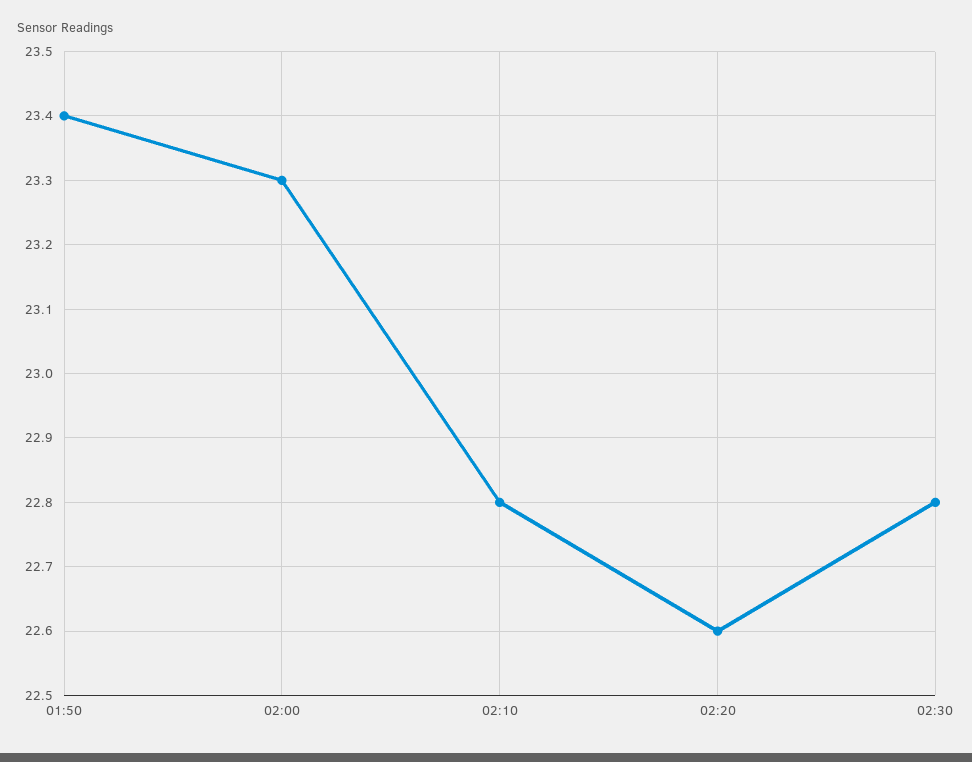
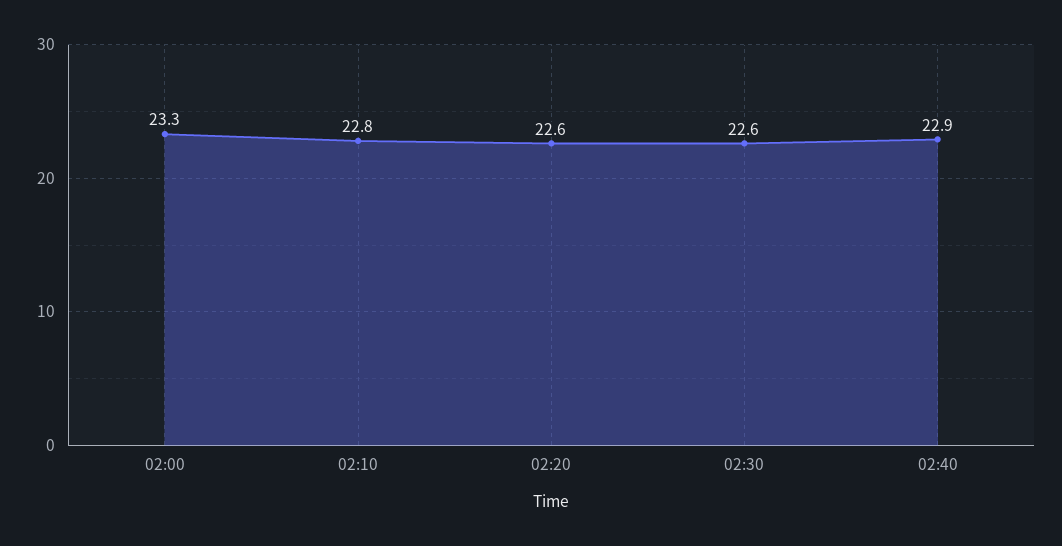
01:50: 23.4 -> none
02:30: 22.8 -> 22.6
02:40: none -> 22.9

